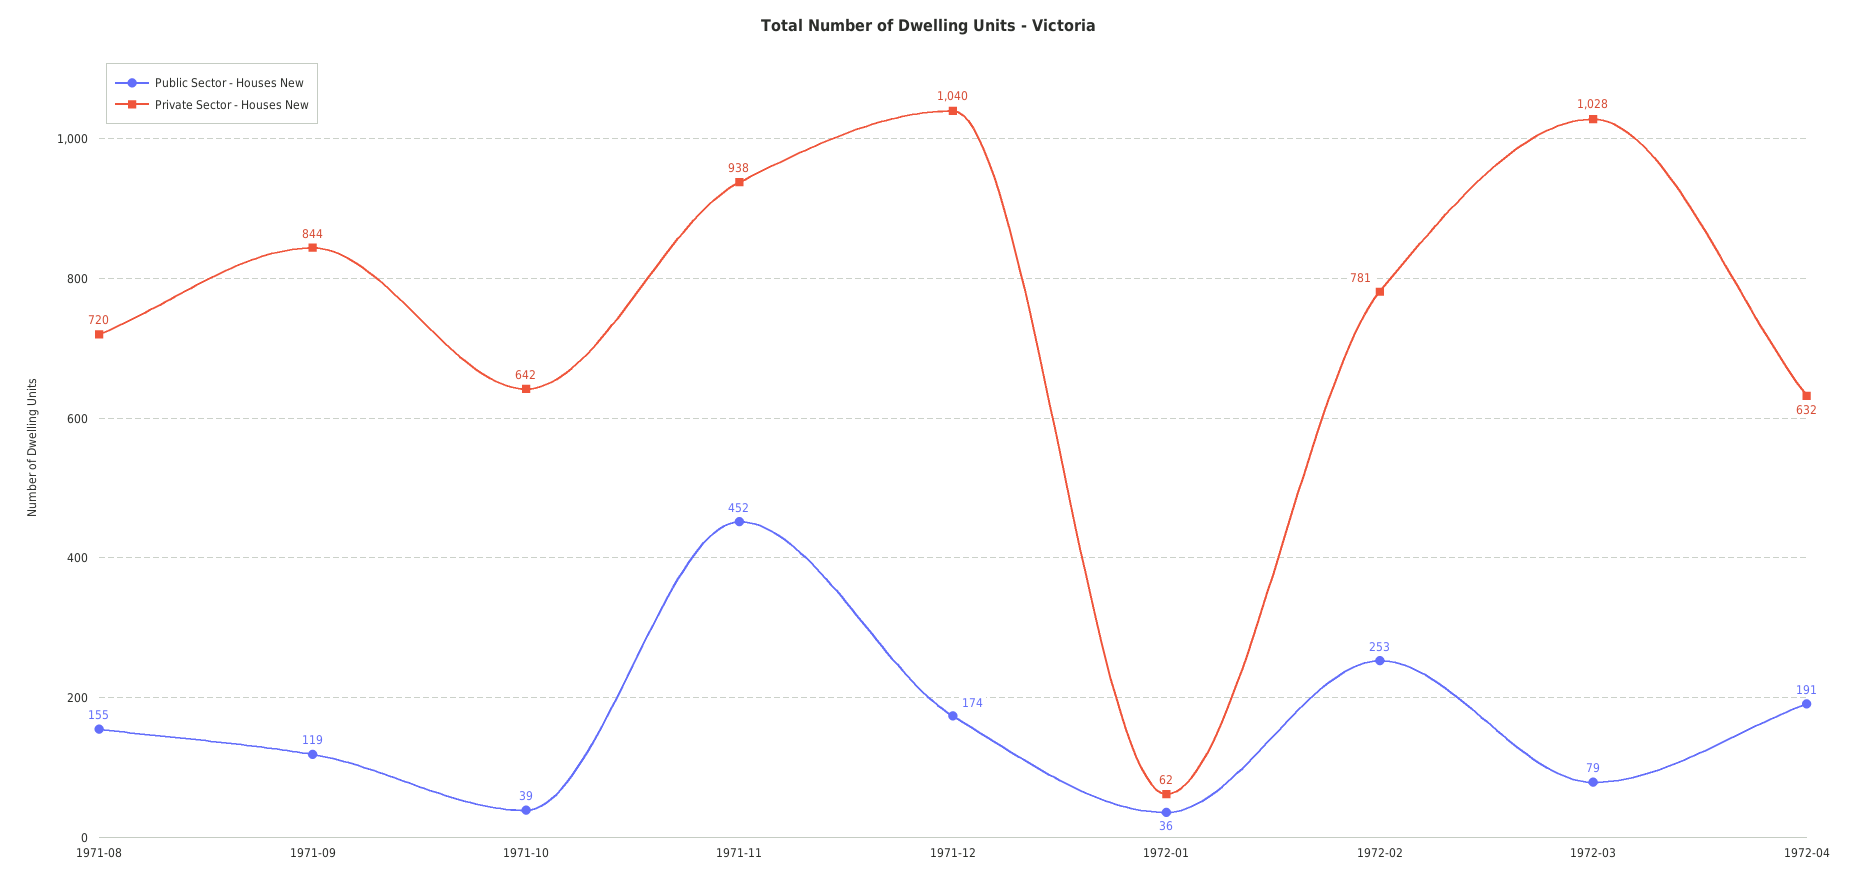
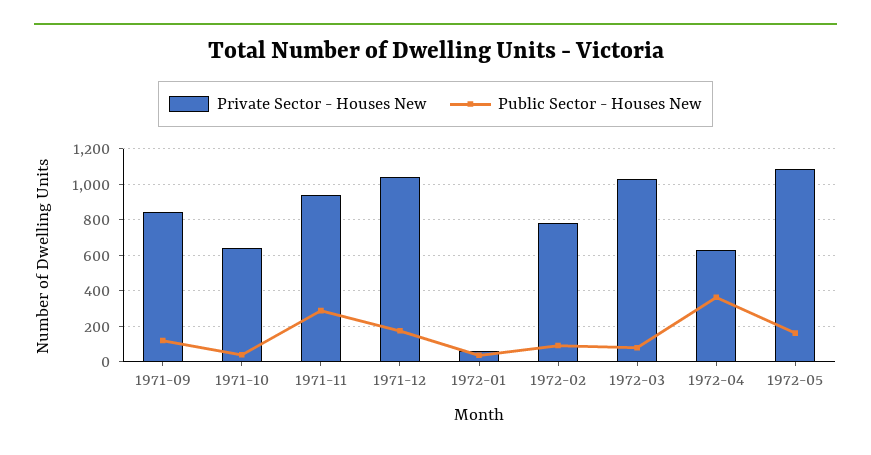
Public Sector - Houses New, 1971-08: 155 -> none
Private Sector - Houses New, 1971-08: 720 -> none
Public Sector - Houses New, 1971-11: 452 -> 300
Public Sector - Houses New, 1972-02: 253 -> 100
Public Sector - Houses New, 1972-04: 191 -> 350
Private Sector - Houses New, 1972-05: none -> 1100
Public Sector - Houses New, 1972-05: none -> 150

